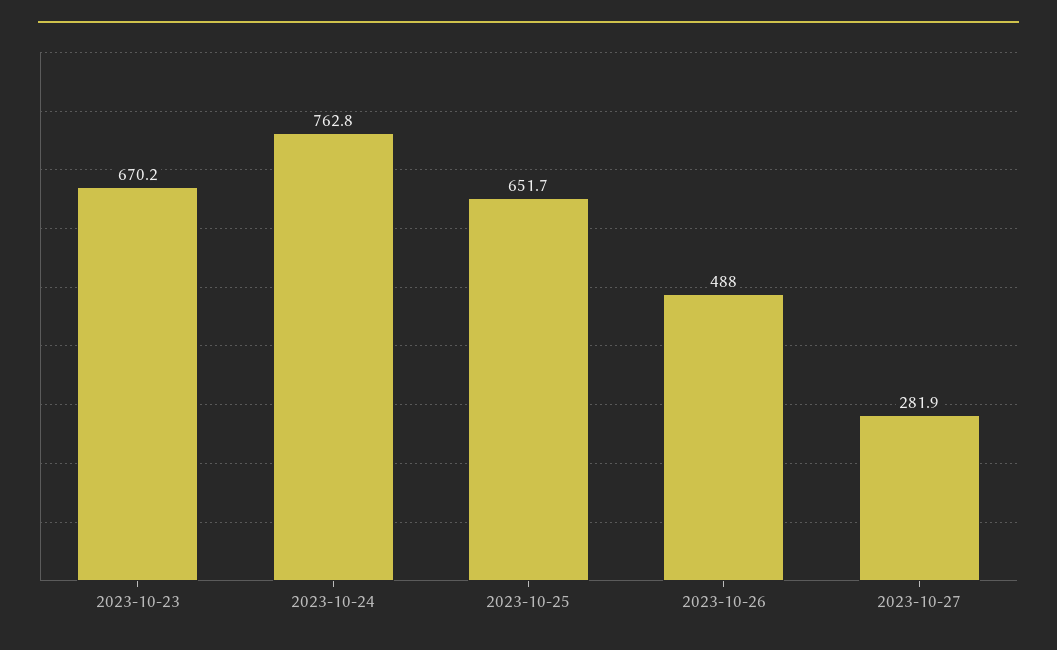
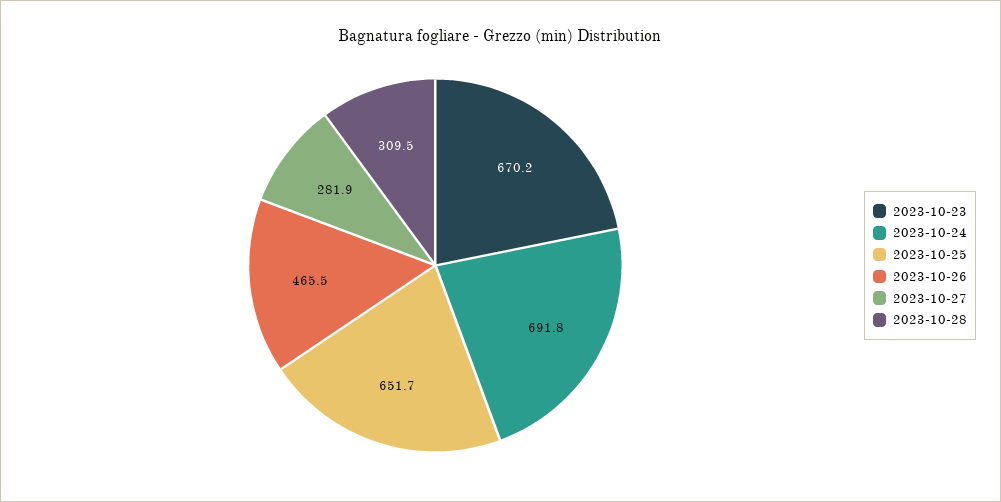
2023-10-24: 762.8 -> 691.8
2023-10-26: 488 -> 465.5
2023-10-28: none -> 309.5

